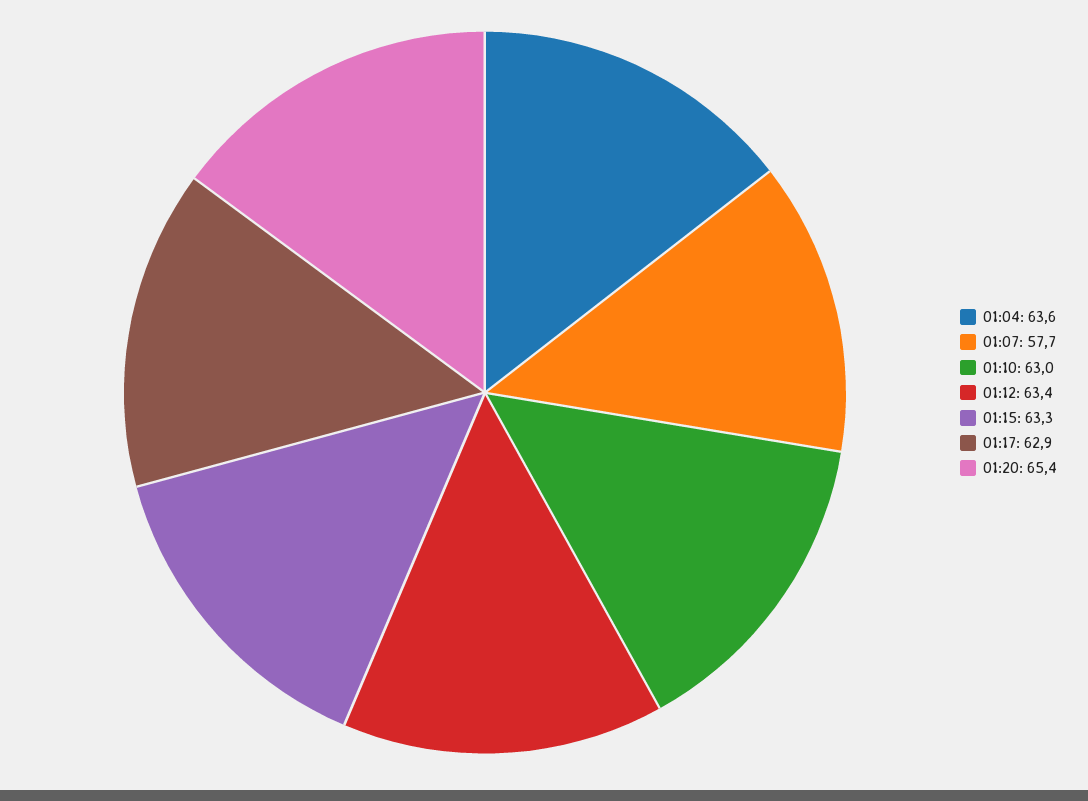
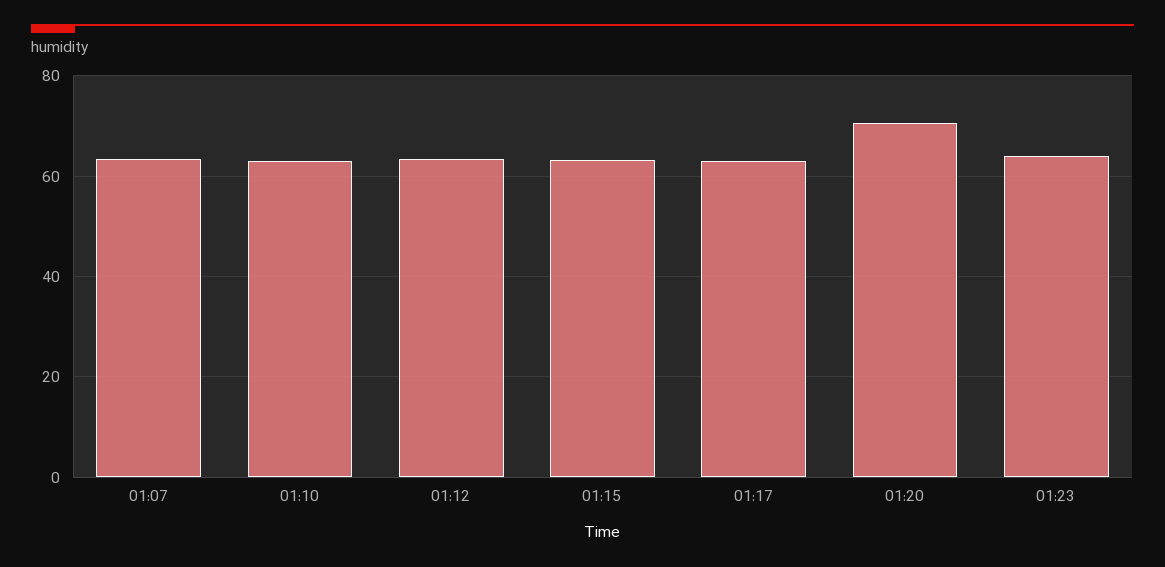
01:04: 63.6 -> none
01:07: 57.7 -> 64
01:20: 65.4 -> 70
01:23: none -> 64

